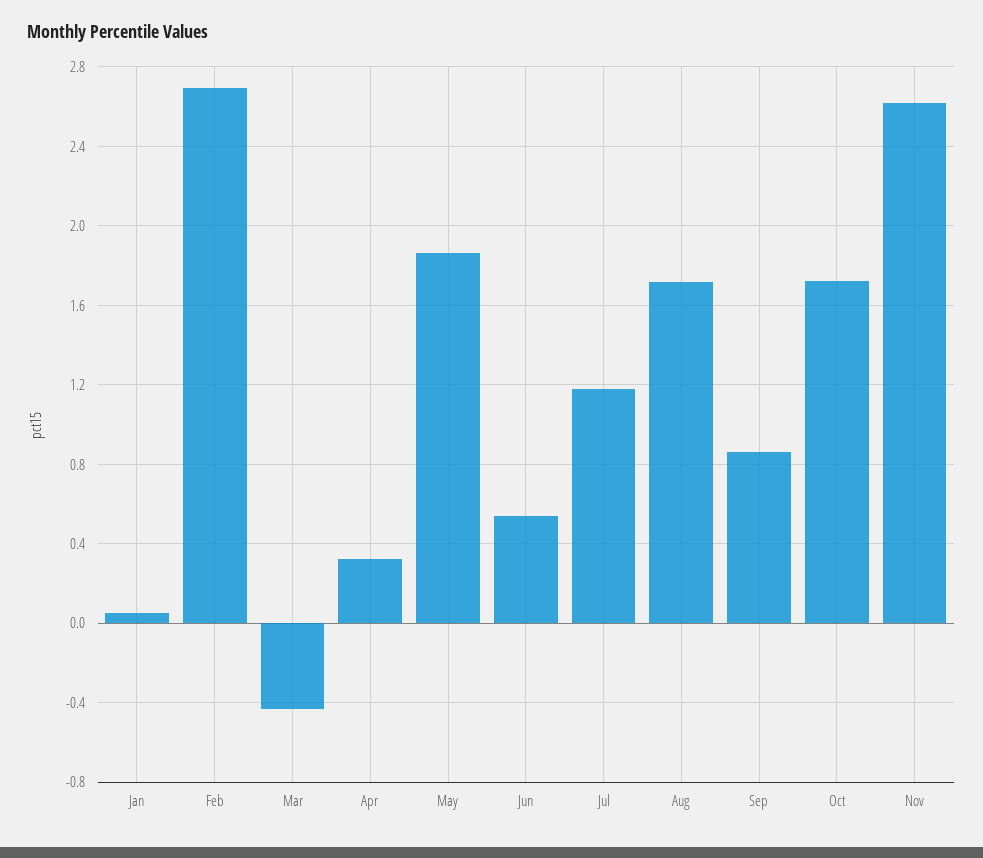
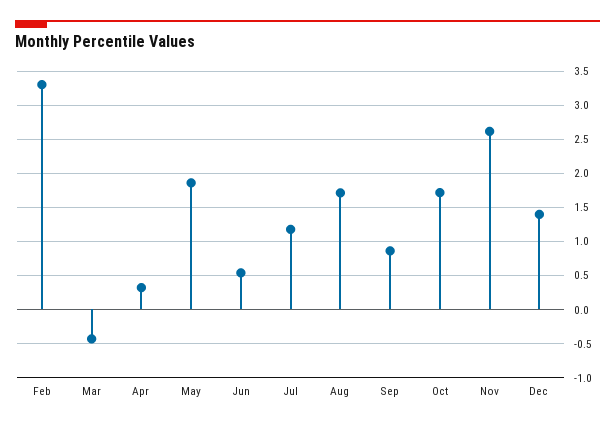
Jan: 0.05 -> none
Feb: 2.7 -> 3.3
Dec: none -> 1.4

